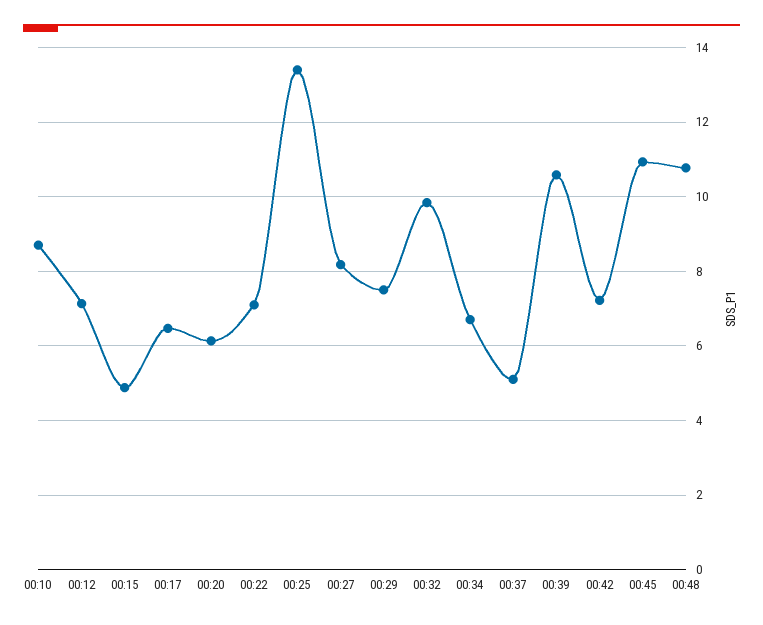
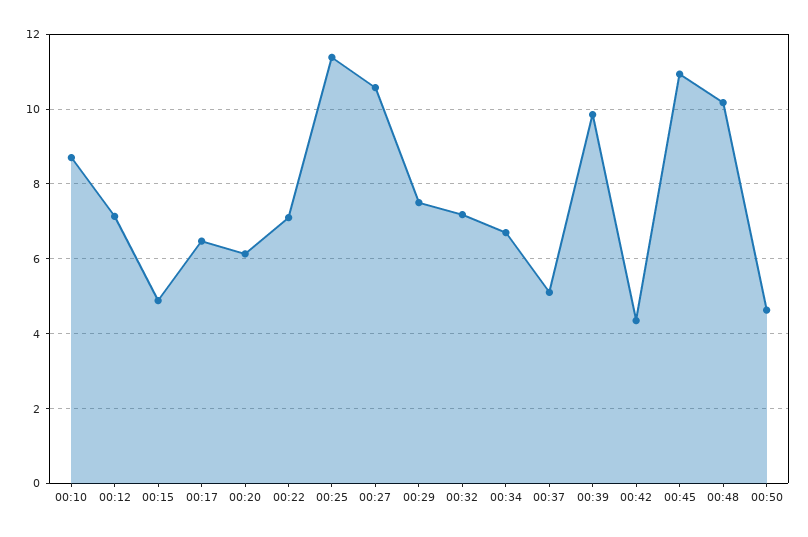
00:25: 13.4 -> 11.4
00:27: 8.2 -> 10.6
00:32: 9.8 -> 7.2
00:39: 10.6 -> 9.8
00:42: 7.2 -> 4.4
00:48: 10.8 -> 10.2
00:50: none -> 4.6

